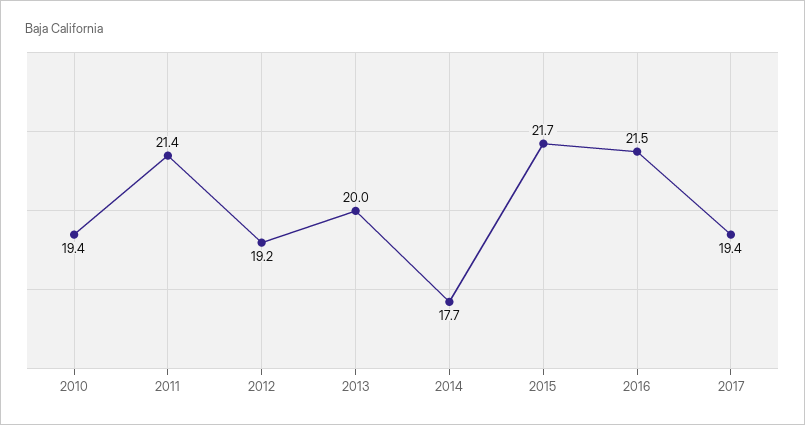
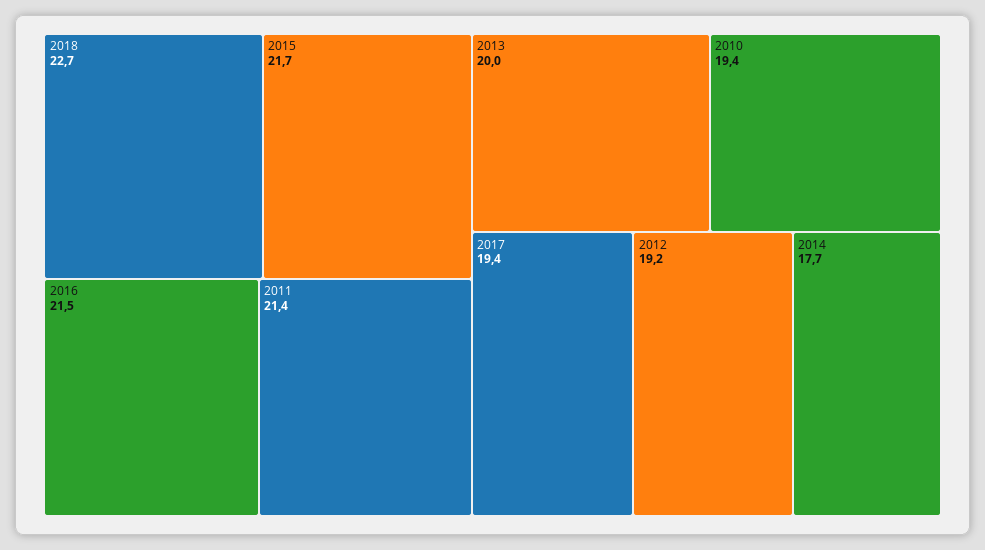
2018: none -> 22.7

